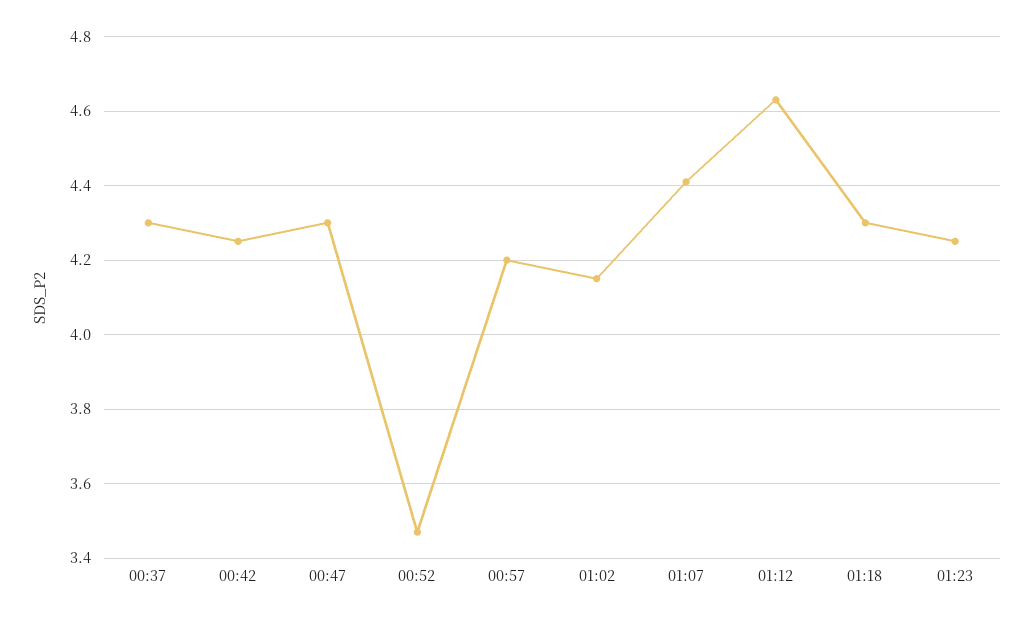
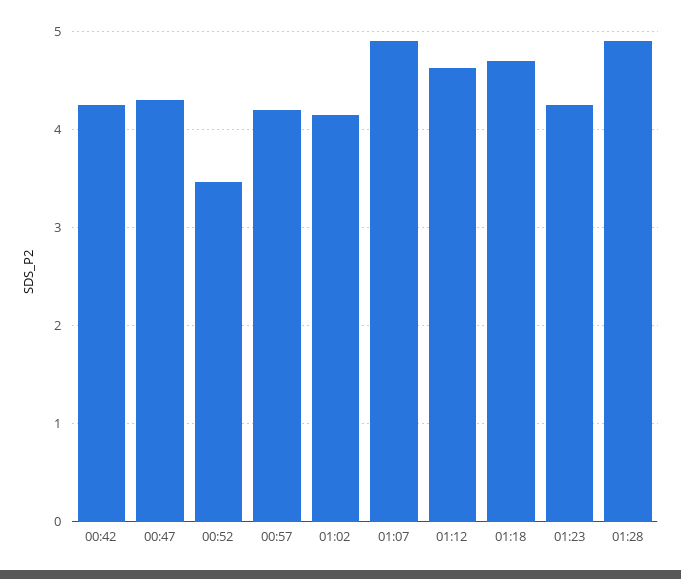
00:37: 4.3 -> none
01:07: 4.4 -> 4.9
01:18: 4.3 -> 4.7
01:28: none -> 4.9

